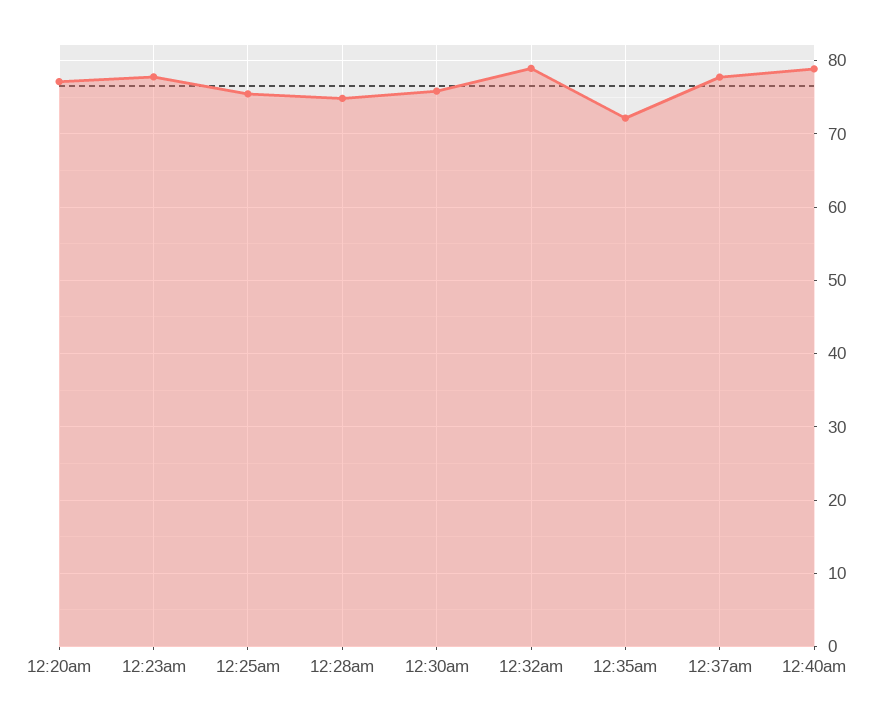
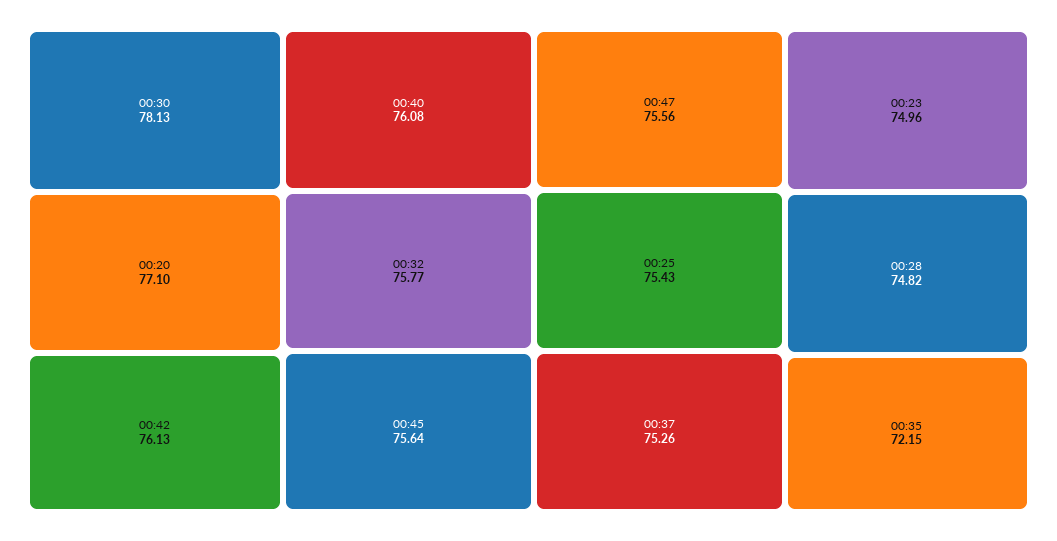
12:23am: 78 -> 74.96
12:30am: 76 -> 78.13
12:32am: 79 -> 75.77
12:37am: 78 -> 75.26
12:40am: 79 -> 76.08
00:42: none -> 76.13
00:45: none -> 75.64
00:47: none -> 75.56

